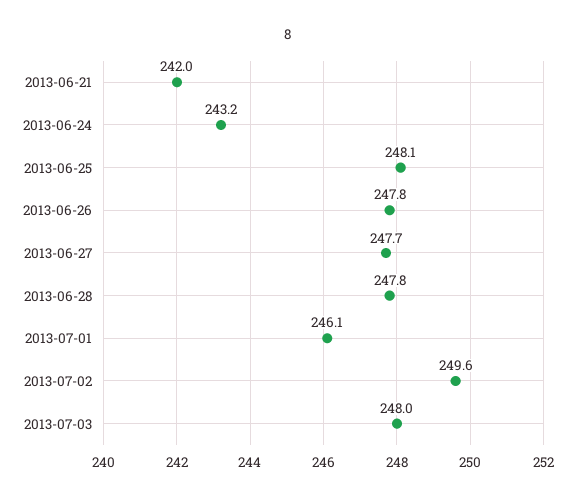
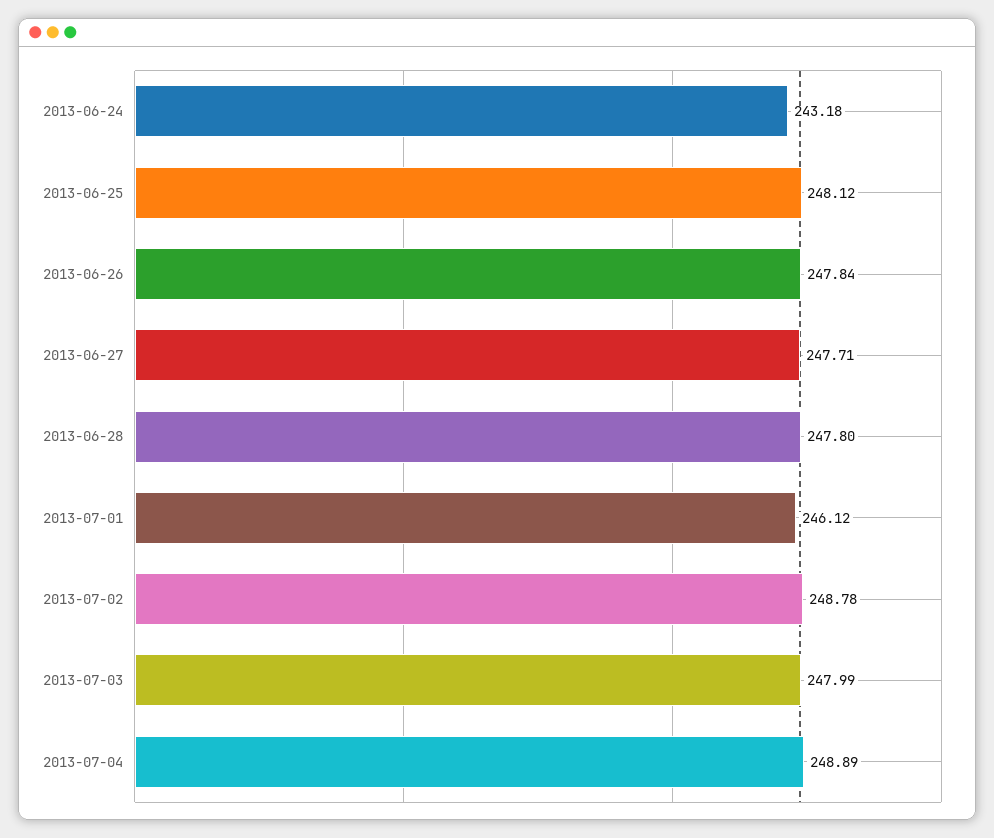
2013-06-21: 242 -> none
2013-07-02: 249.6 -> 248.78
2013-07-04: none -> 248.89

